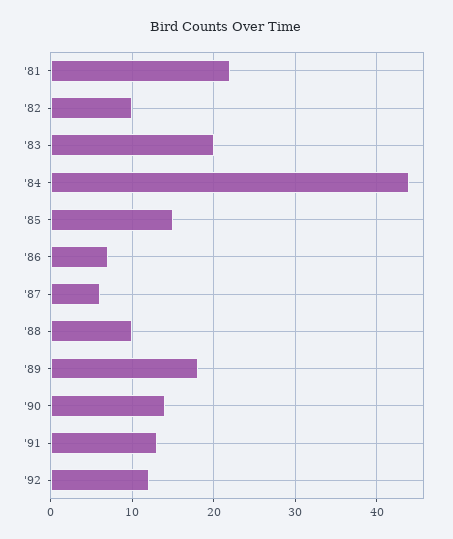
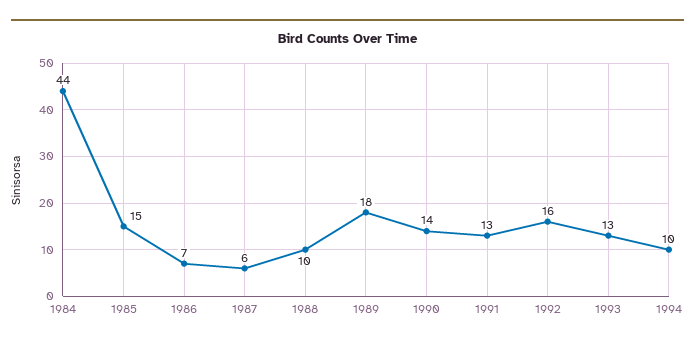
'81: 22 -> none
'82: 10 -> none
'83: 20 -> none
'92: 12 -> 16
1993: none -> 13
1994: none -> 10

